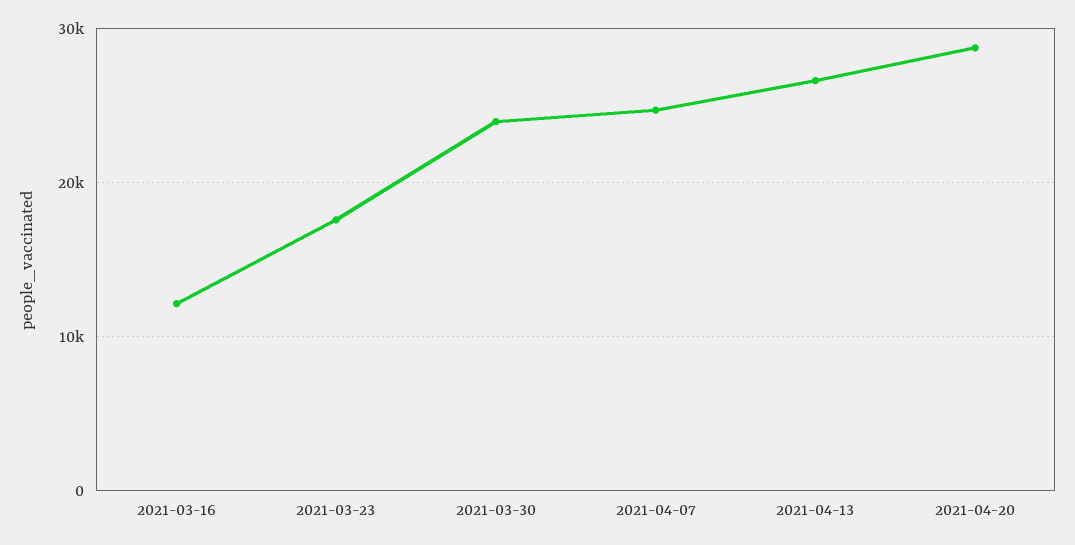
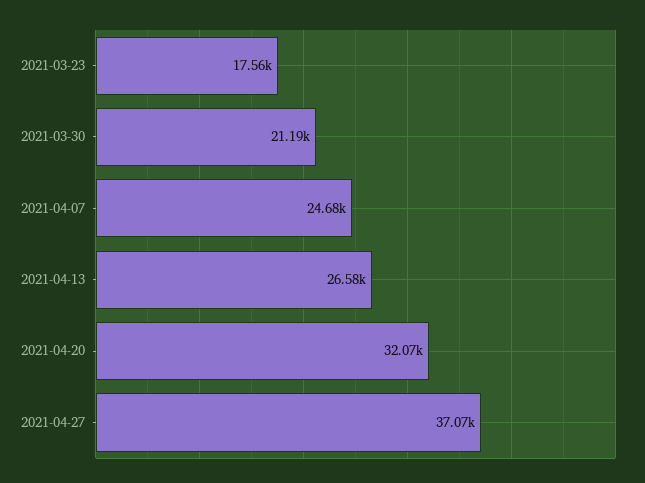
2021-03-16: 12000 -> none
2021-03-30: 24000 -> 21190
2021-04-20: 29000 -> 32070
2021-04-27: none -> 37070

